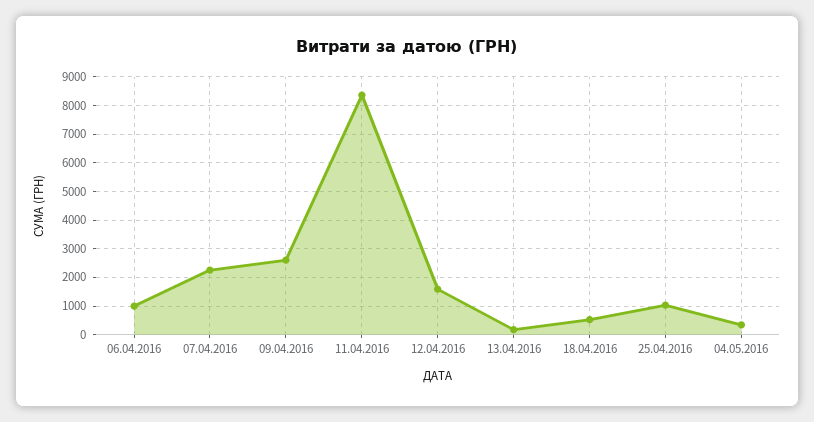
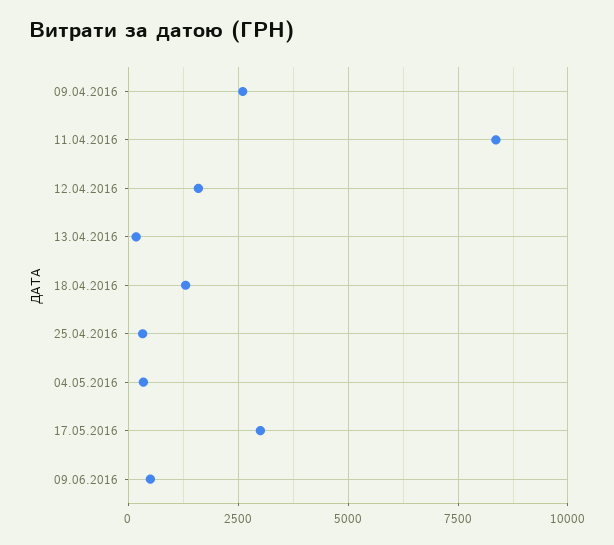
06.04.2016: 1000 -> none
07.04.2016: 2250 -> none
18.04.2016: 500 -> 1250
25.04.2016: 1000 -> 250
17.05.2016: none -> 3000
09.06.2016: none -> 500

